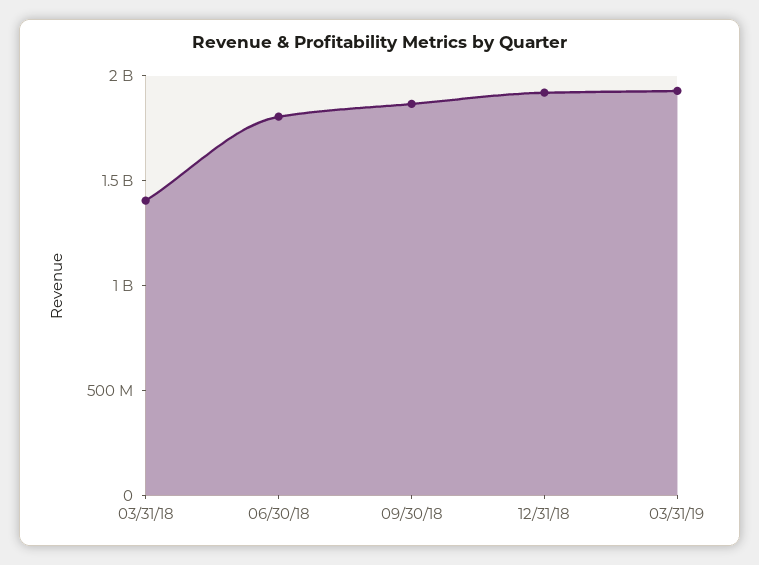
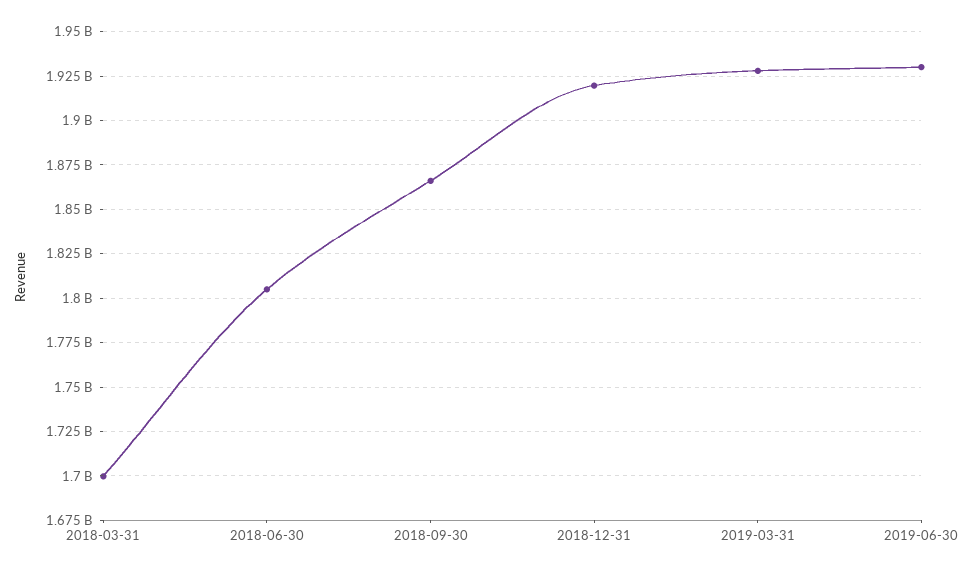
03/31/18: 1400000000 -> 1700000000
2019-06-30: none -> 1930000000

